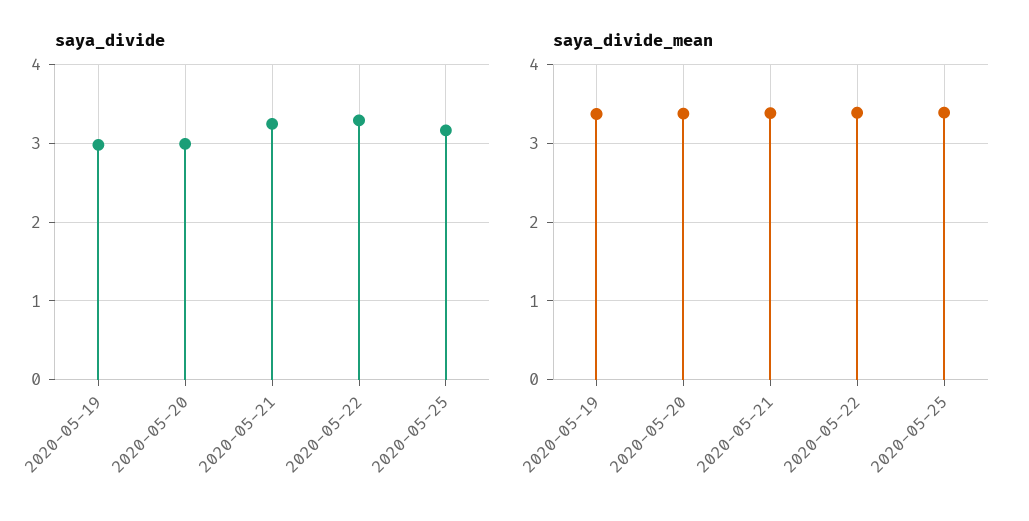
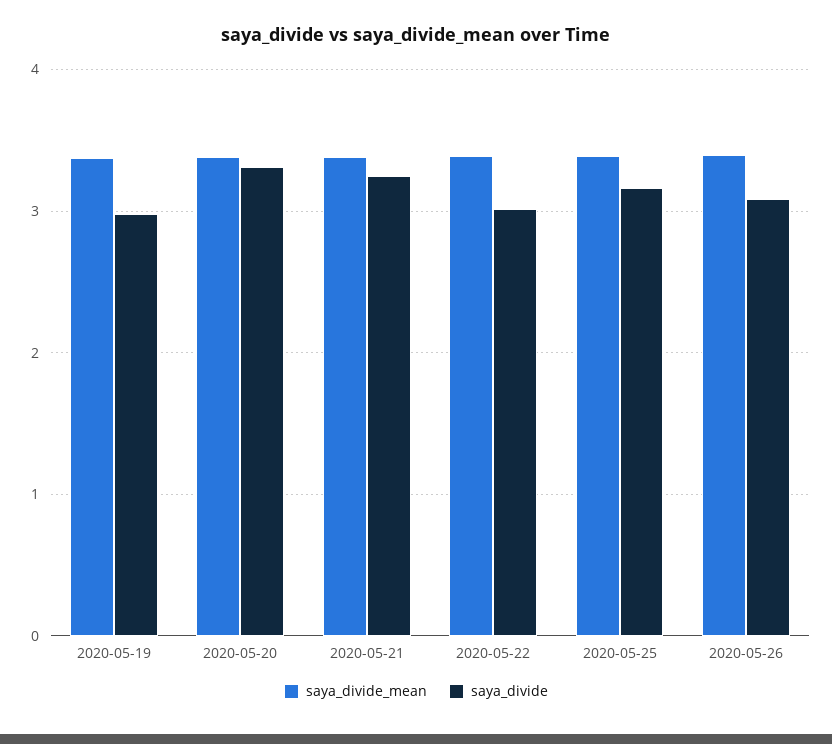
saya_divide, 2020-05-20: 3 -> 3.3
saya_divide, 2020-05-22: 3.3 -> 3
saya_divide_mean, 2020-05-26: none -> 3.4
saya_divide, 2020-05-26: none -> 3.1

